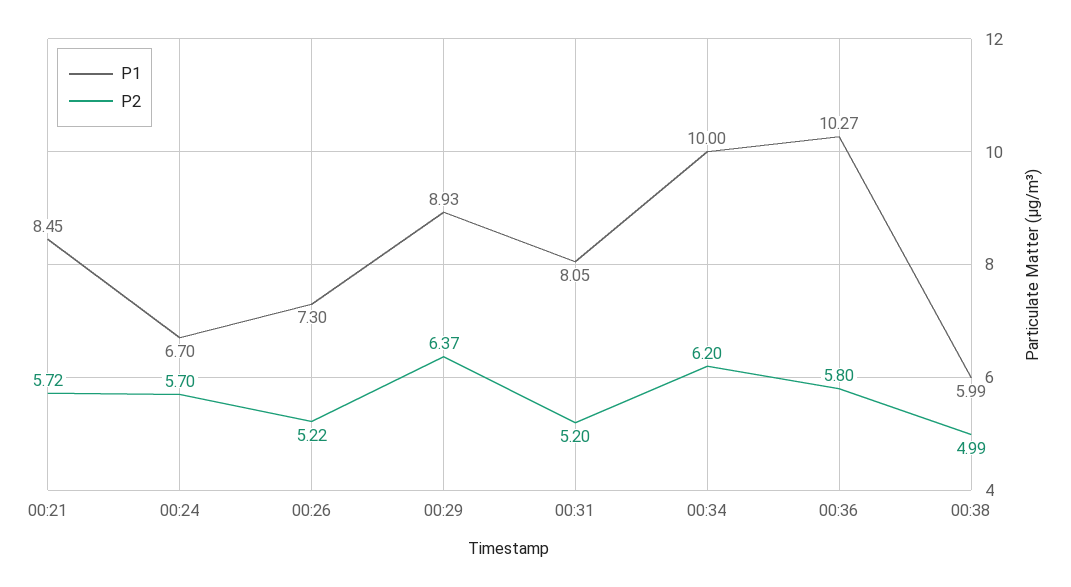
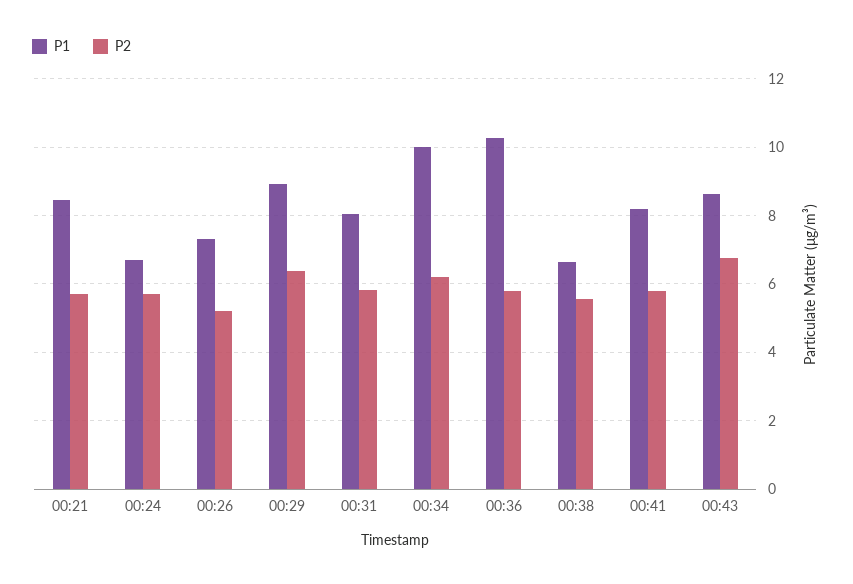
P2, 00:31: 5.2 -> 5.8
P1, 00:38: 5.99 -> 6.6
P2, 00:38: 4.99 -> 5.6
P1, 00:41: none -> 8.2
P2, 00:41: none -> 5.8
P1, 00:43: none -> 8.6
P2, 00:43: none -> 6.8

